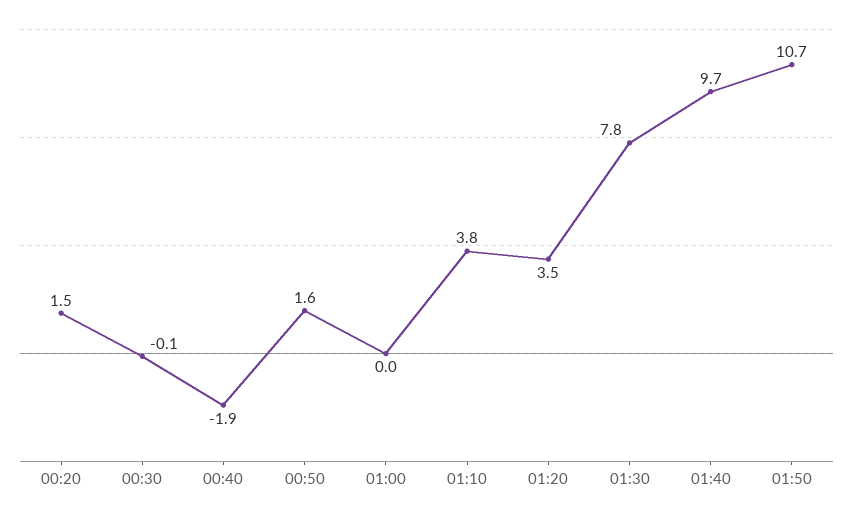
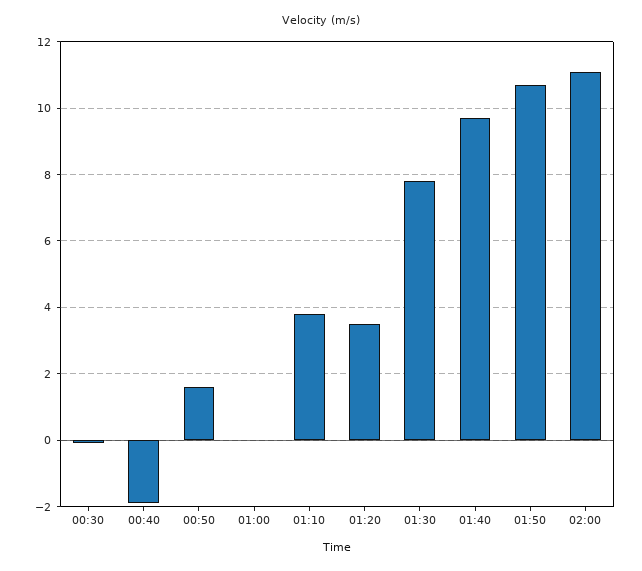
00:20: 1.5 -> none
02:00: none -> 11

